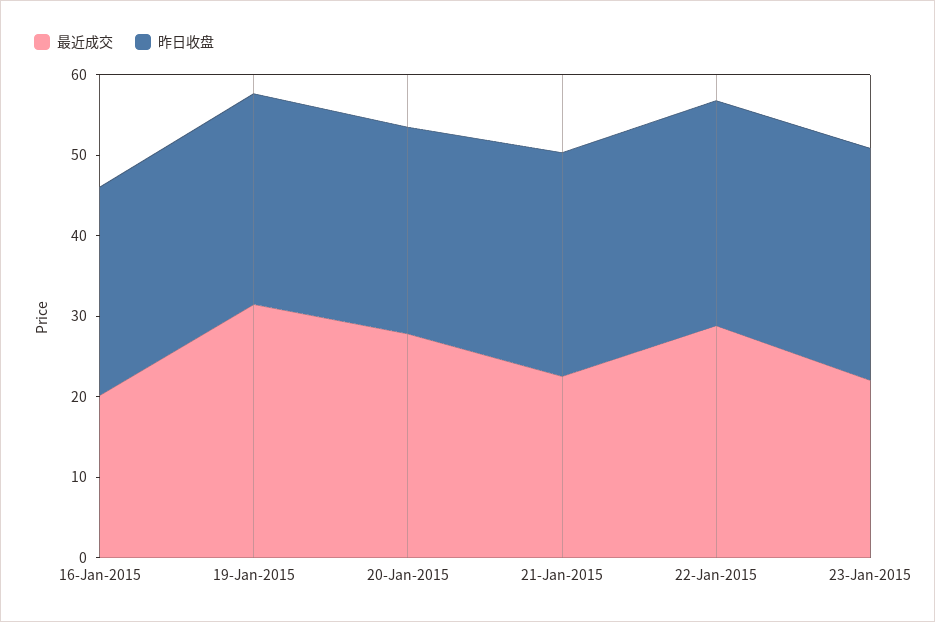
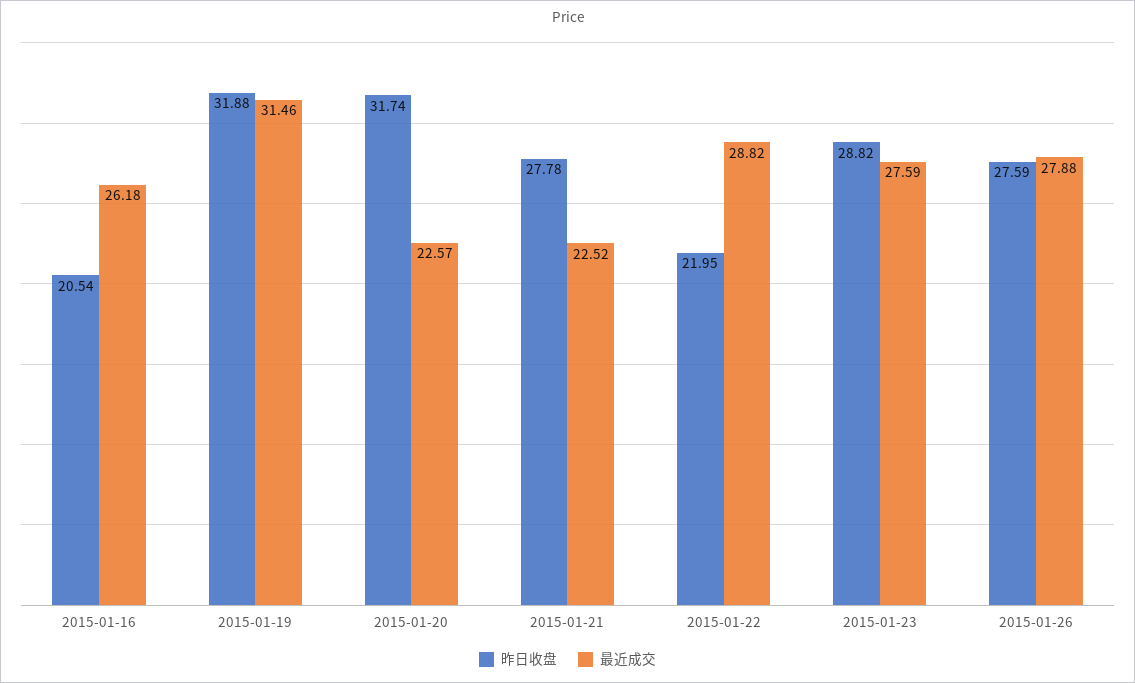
最近成交, 16-Jan-2015: 20 -> 26.18
昨日收盘, 16-Jan-2015: 26 -> 20.54
昨日收盘, 19-Jan-2015: 26 -> 31.88
最近成交, 20-Jan-2015: 28 -> 22.57
昨日收盘, 20-Jan-2015: 26 -> 31.74
昨日收盘, 22-Jan-2015: 28 -> 21.95
最近成交, 23-Jan-2015: 22 -> 27.59
昨日收盘, 2015-01-26: none -> 27.59
最近成交, 2015-01-26: none -> 27.88

